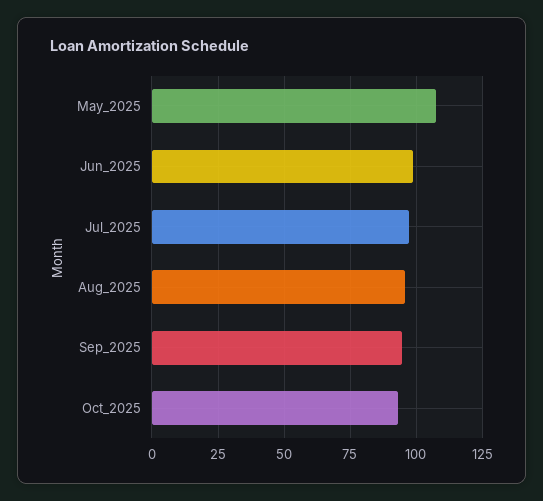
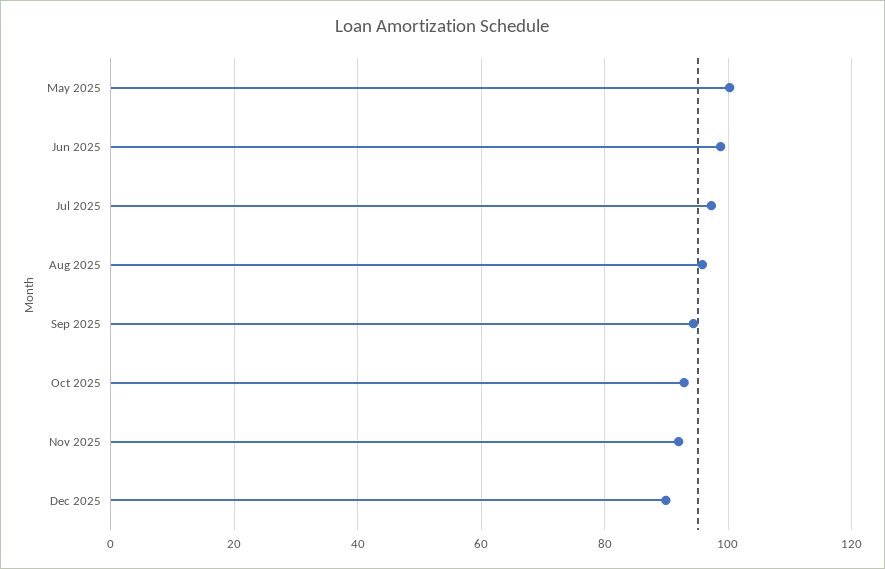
May_2025: 107.5 -> 100
Nov 2025: none -> 92
Dec 2025: none -> 90

